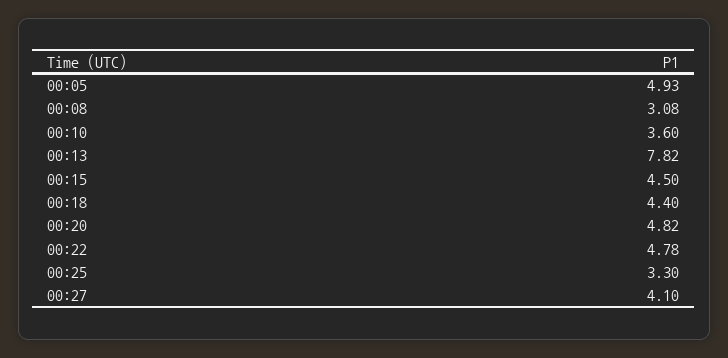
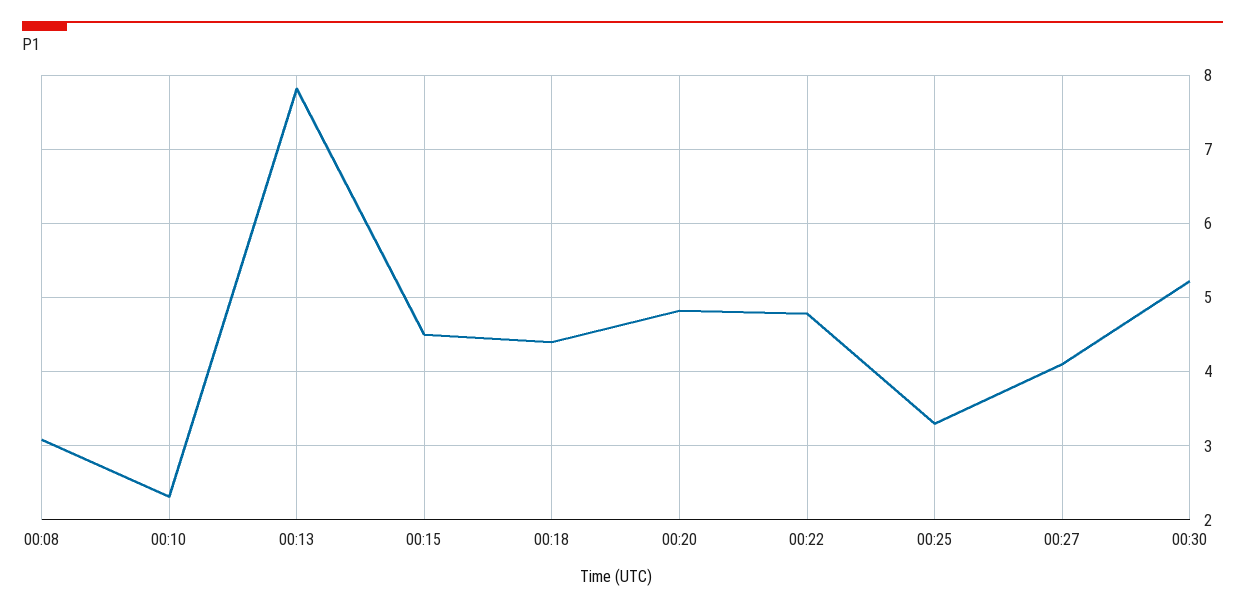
00:05: 4.93 -> none
00:10: 3.6 -> 2.3
00:30: none -> 5.2

